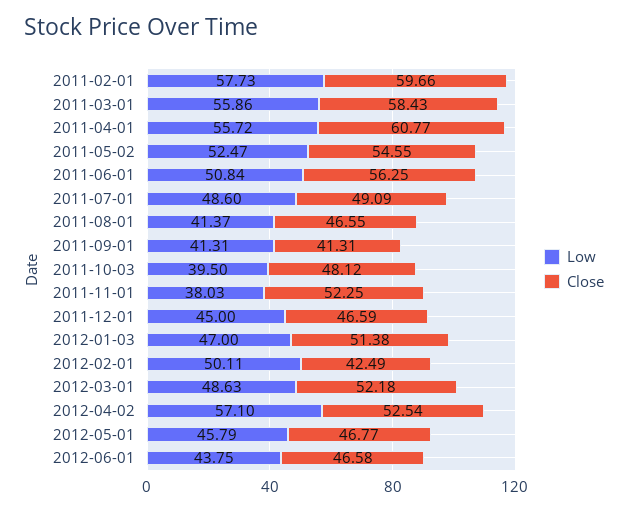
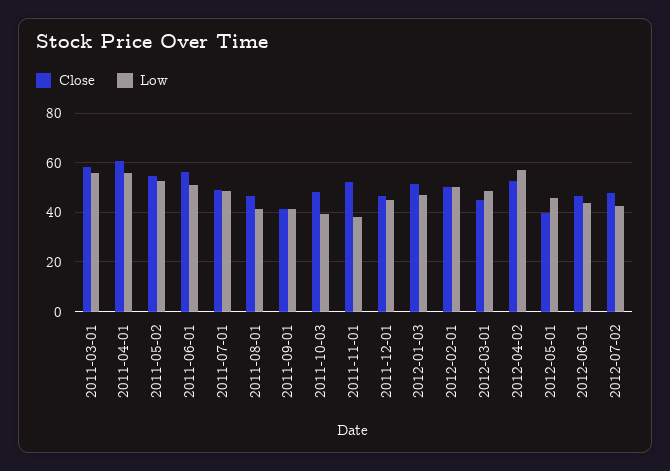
Low, 2011-02-01: 57.73 -> none
Close, 2011-02-01: 59.66 -> none
Close, 2012-02-01: 42.49 -> 50
Close, 2012-03-01: 52.18 -> 45
Close, 2012-05-01: 46.77 -> 40
Close, 2012-07-02: none -> 47.5
Low, 2012-07-02: none -> 42.5

